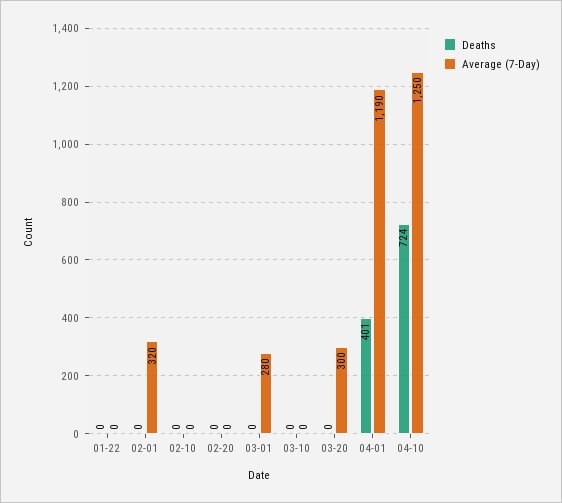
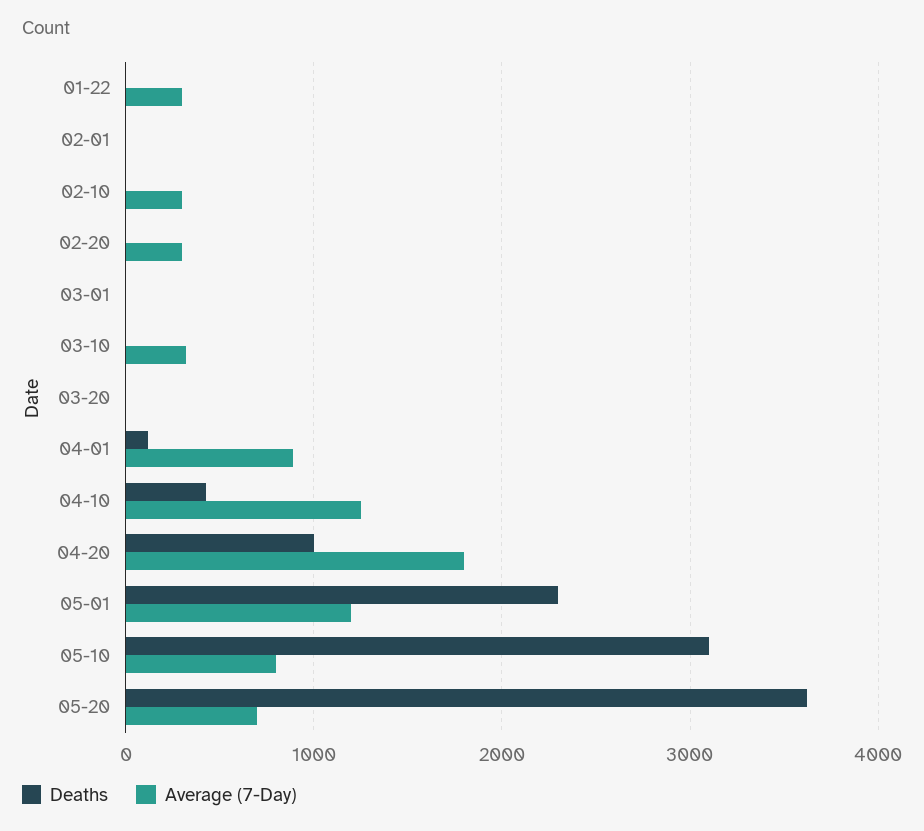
Average (7-Day), 01-22: 0 -> 300
Average (7-Day), 02-01: 320 -> 0
Average (7-Day), 02-10: 0 -> 300
Average (7-Day), 02-20: 0 -> 300
Average (7-Day), 03-01: 280 -> 0
Average (7-Day), 03-10: 0 -> 300
Average (7-Day), 03-20: 300 -> 0
Deaths, 04-01: 401 -> 100
Average (7-Day), 04-01: 1190 -> 900
Deaths, 04-10: 724 -> 400
Deaths, 04-20: none -> 1000
Average (7-Day), 04-20: none -> 1800
Deaths, 05-01: none -> 2300
Average (7-Day), 05-01: none -> 1200
Deaths, 05-10: none -> 3100
Average (7-Day), 05-10: none -> 800
Deaths, 05-20: none -> 3600
Average (7-Day), 05-20: none -> 700

